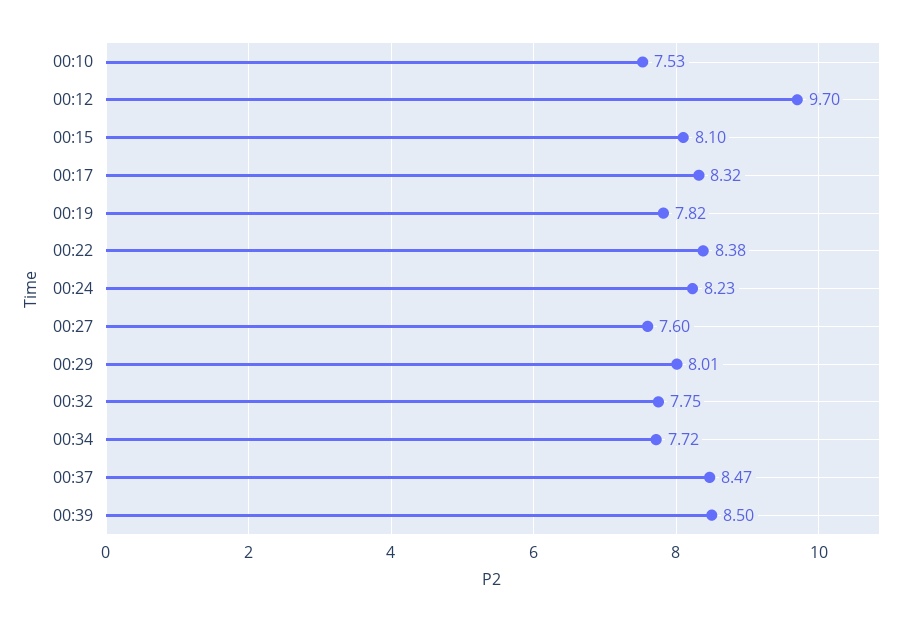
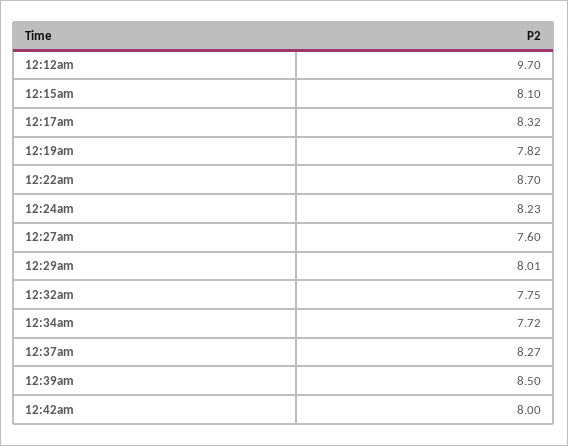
00:10: 7.53 -> none
00:22: 8.38 -> 8.7
00:37: 8.47 -> 8.27
12:42am: none -> 8

